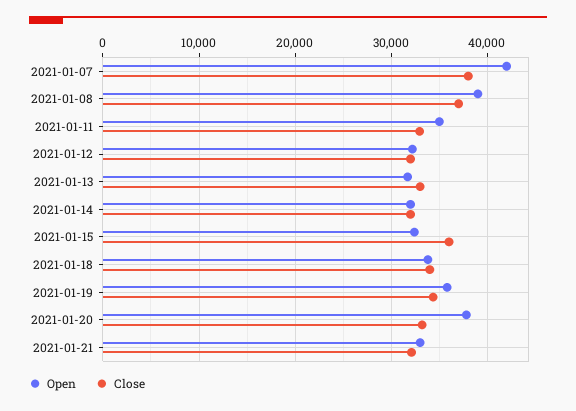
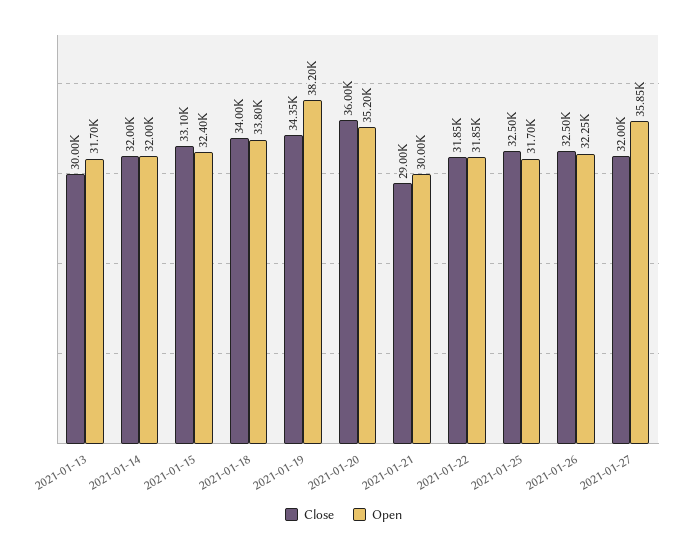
Open, 2021-01-07: 42000 -> none
Close, 2021-01-07: 38000 -> none
Open, 2021-01-08: 39000 -> none
Close, 2021-01-08: 37000 -> none
Open, 2021-01-11: 35000 -> none
Close, 2021-01-11: 33000 -> none
Open, 2021-01-12: 32000 -> none
Close, 2021-01-12: 32000 -> none
Close, 2021-01-13: 33000 -> 30000
Close, 2021-01-15: 36000 -> 33100
Open, 2021-01-19: 36000 -> 38200
Open, 2021-01-20: 38000 -> 35200
Close, 2021-01-20: 33000 -> 36000
Open, 2021-01-21: 33000 -> 30000
Close, 2021-01-21: 32000 -> 29000
Close, 2021-01-22: none -> 31850
Open, 2021-01-22: none -> 31850
Close, 2021-01-25: none -> 32500
Open, 2021-01-25: none -> 31700
Close, 2021-01-26: none -> 32500
Open, 2021-01-26: none -> 32250
Close, 2021-01-27: none -> 32000
Open, 2021-01-27: none -> 35850

